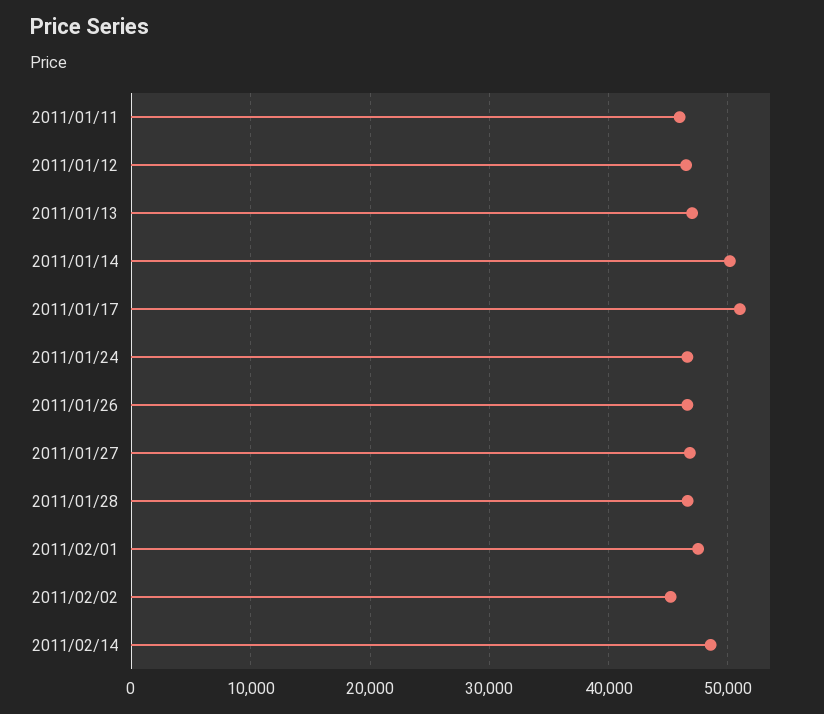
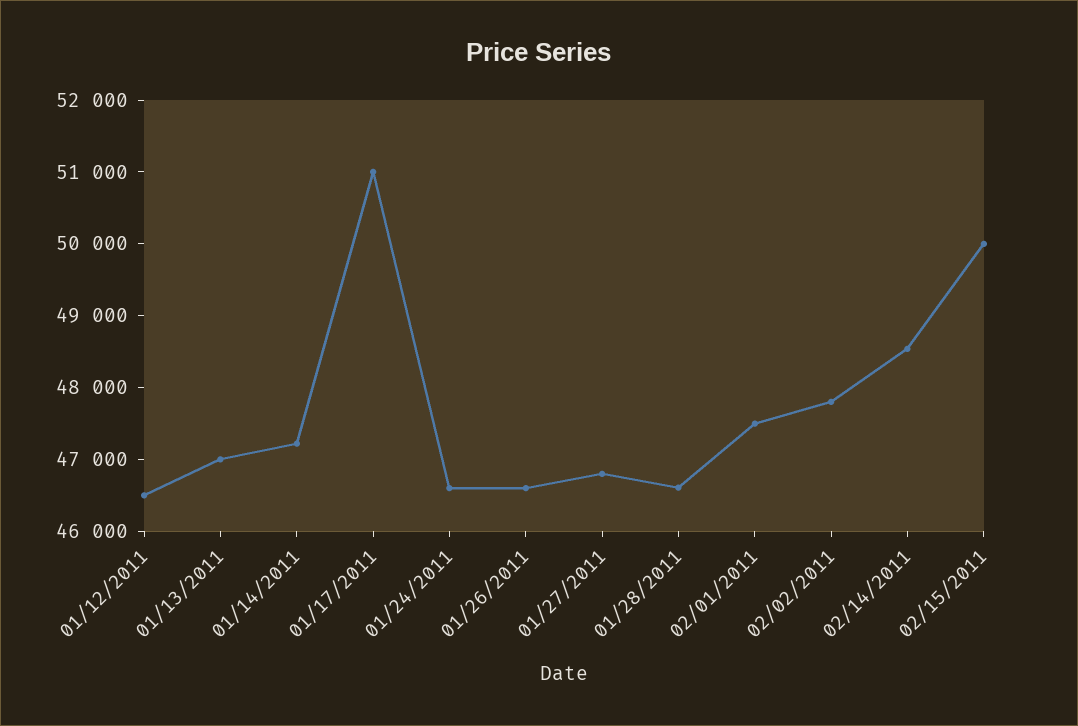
2011/01/11: 46000 -> none
2011/01/14: 50000 -> 47200
2011/02/02: 45000 -> 47800
02/15/2011: none -> 50000

